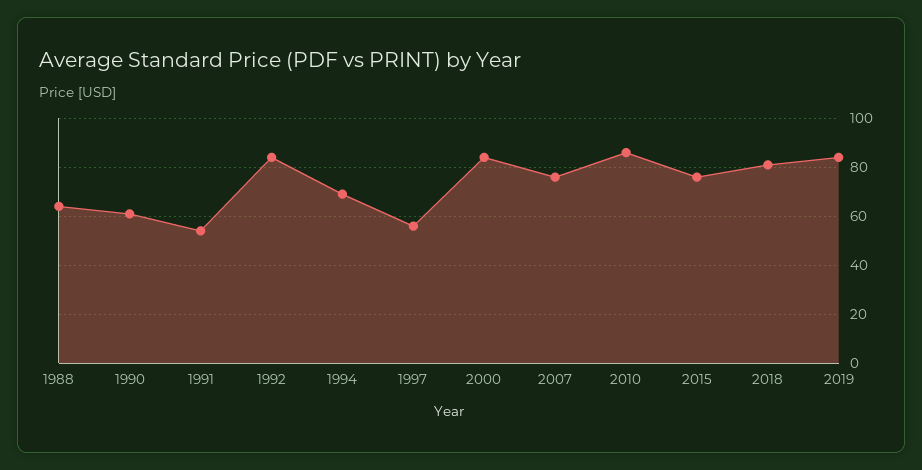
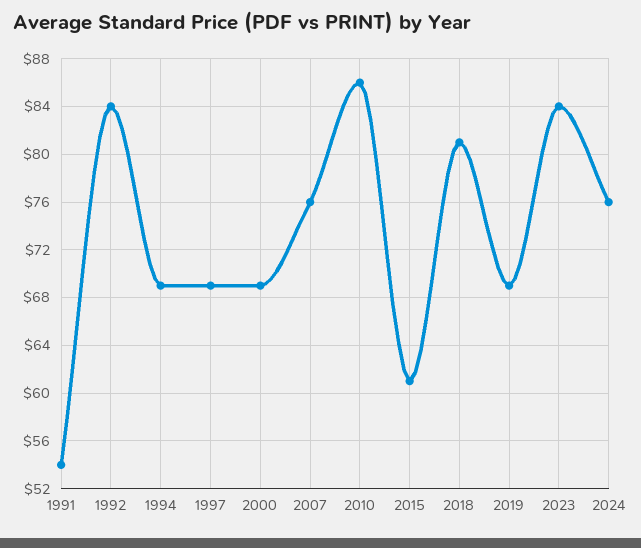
1988: 65 -> none
1990: 60 -> none
1997: 55 -> 69
2000: 85 -> 69
2015: 75 -> 61
2019: 85 -> 69
2023: none -> 84
2024: none -> 76

